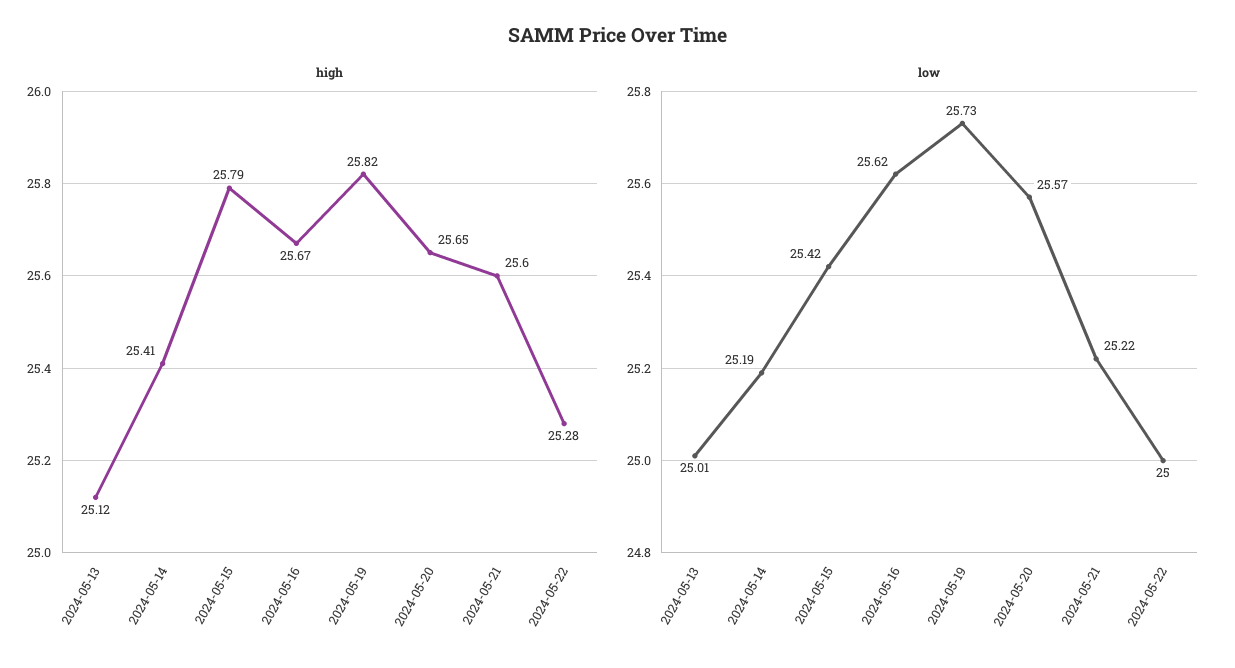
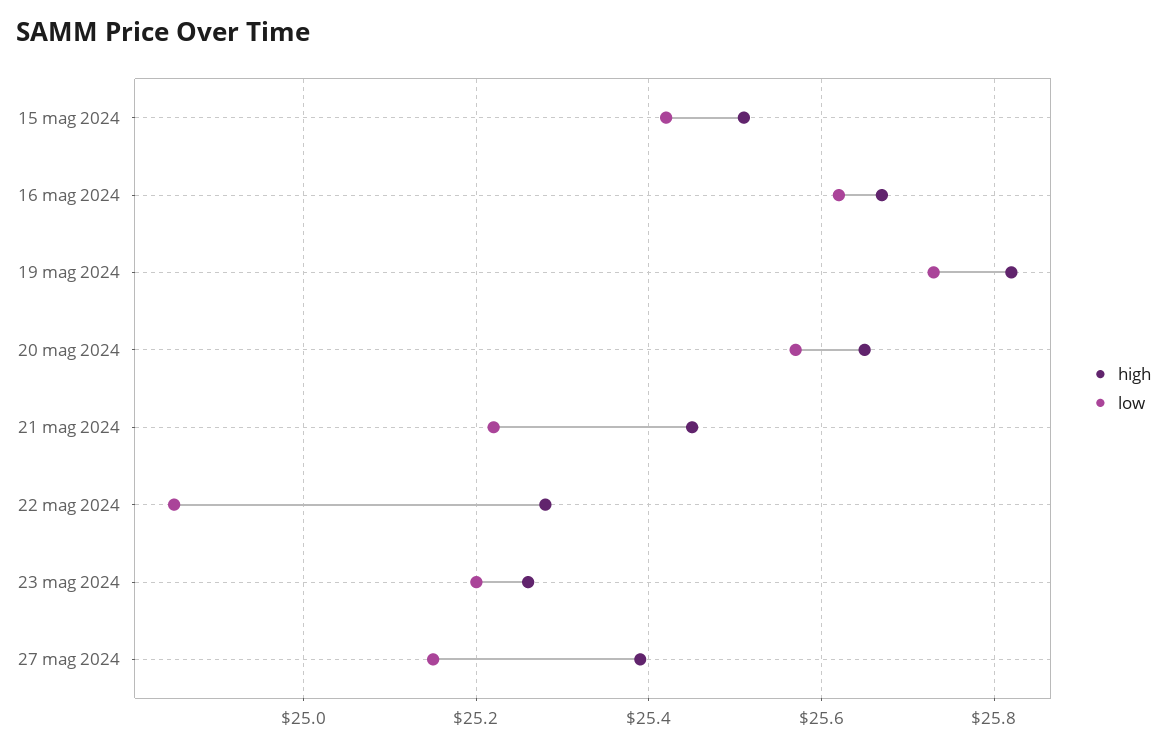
high, 2024-05-13: 25.12 -> none
high, 2024-05-14: 25.41 -> none
high, 2024-05-15: 25.79 -> 25.5
high, 2024-05-21: 25.6 -> 25.45
low, 2024-05-13: 25.01 -> none
low, 2024-05-14: 25.19 -> none
low, 2024-05-22: 25 -> 24.85
high, 23 mag 2024: none -> 25.25
low, 23 mag 2024: none -> 25.2
high, 27 mag 2024: none -> 25.4
low, 27 mag 2024: none -> 25.15

